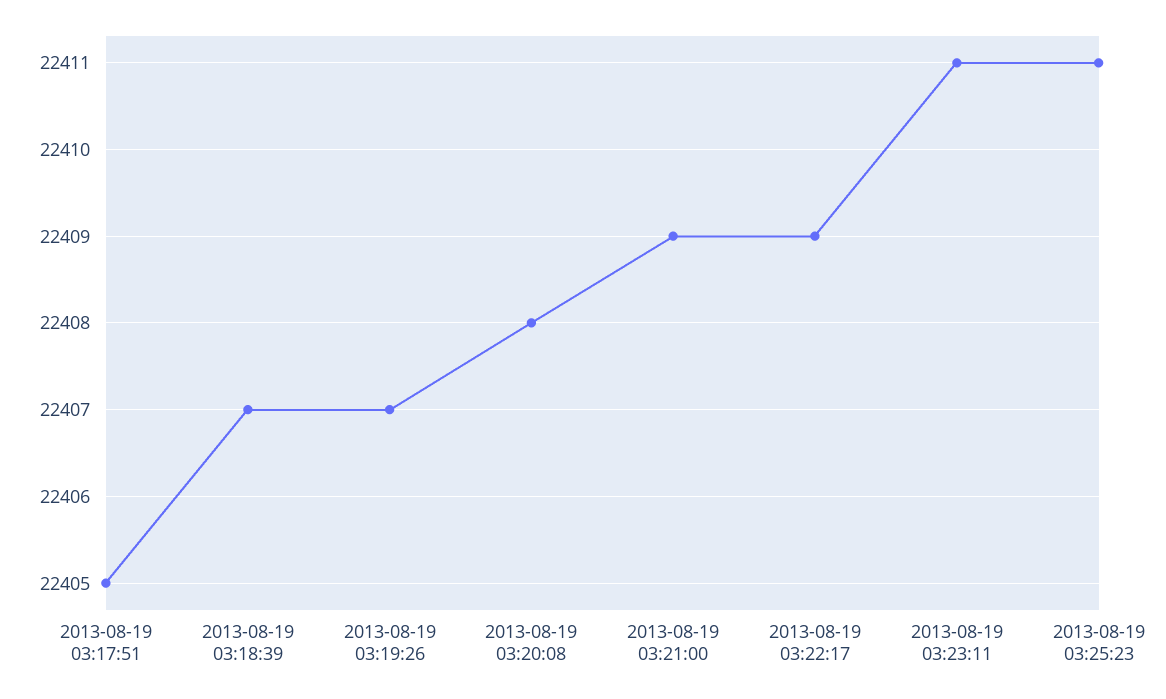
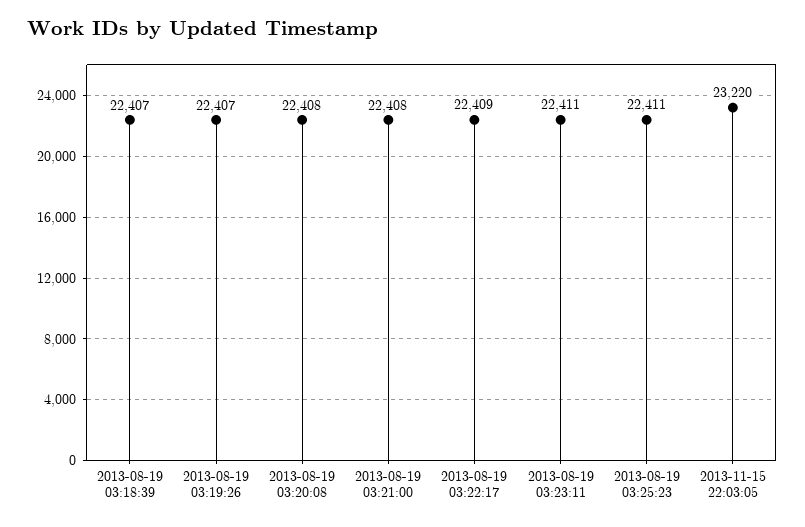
2013-08-19 03:17:51: 22405 -> none
2013-08-19 03:21:00: 22409 -> 22408
2013-11-15 22:03:05: none -> 23220

